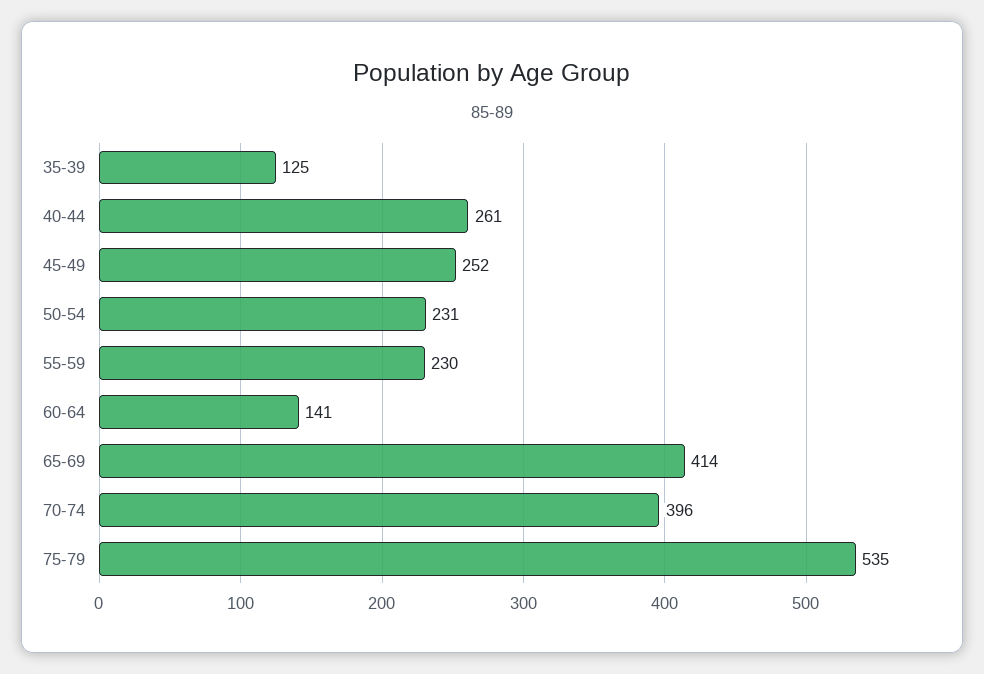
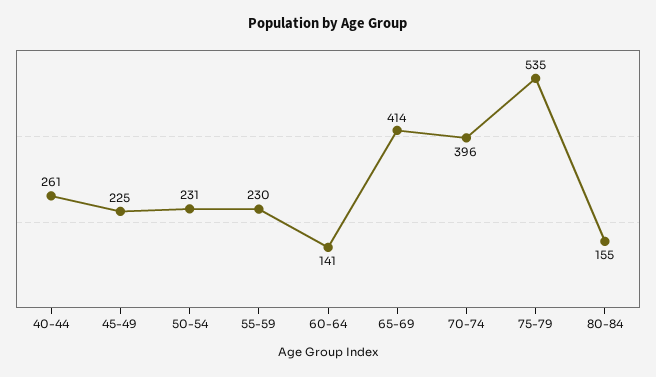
35-39: 125 -> none
45-49: 252 -> 225
80-84: none -> 155

